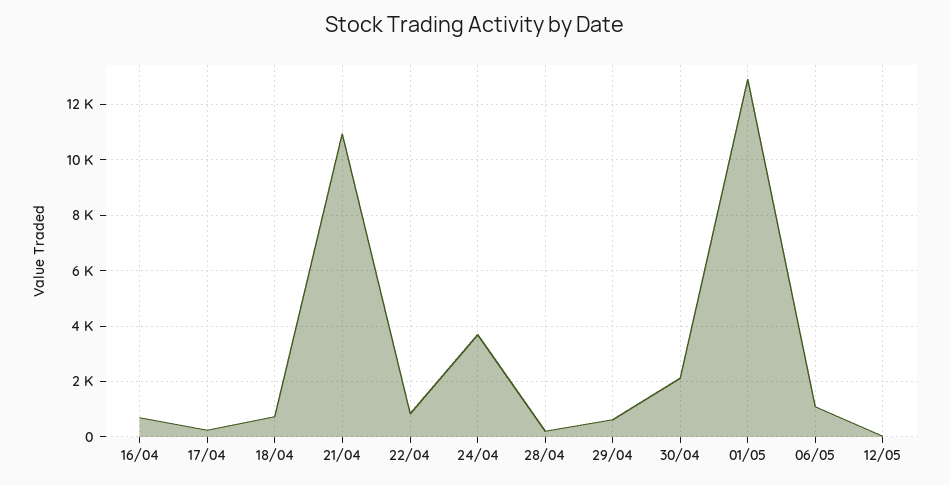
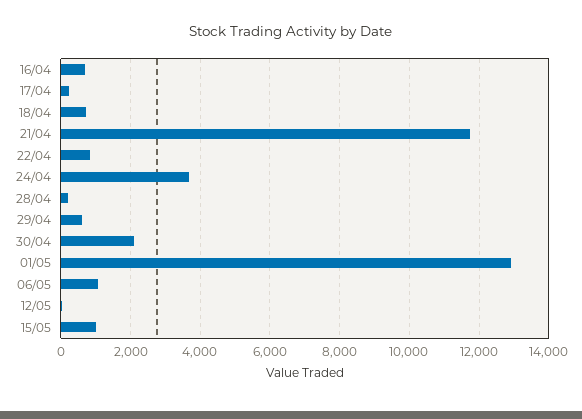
21/04: 11000 -> 11800
15/05: none -> 1000

